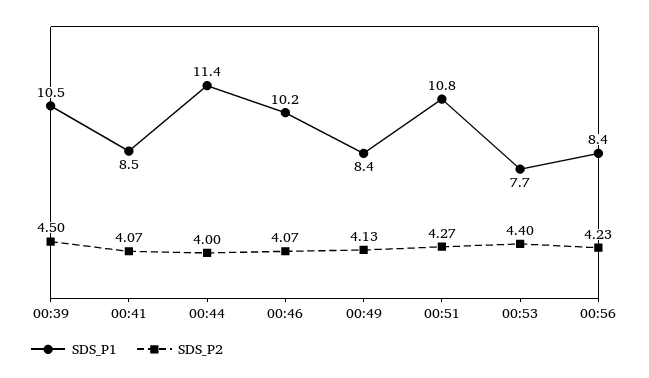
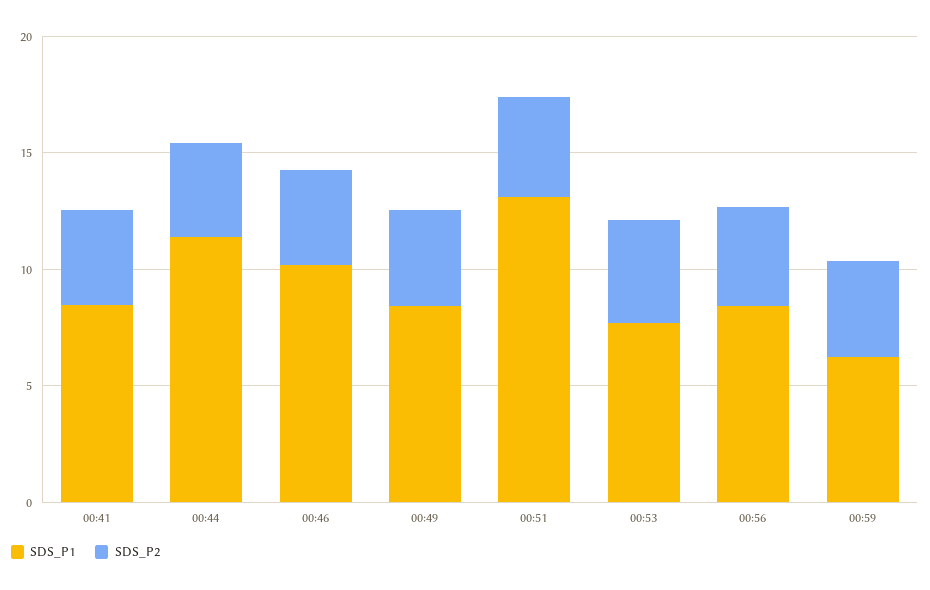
SDS_P1, 00:39: 10.5 -> none
SDS_P2, 00:39: 4.5 -> none
SDS_P1, 00:51: 10.8 -> 13
SDS_P1, 00:59: none -> 6
SDS_P2, 00:59: none -> 4

